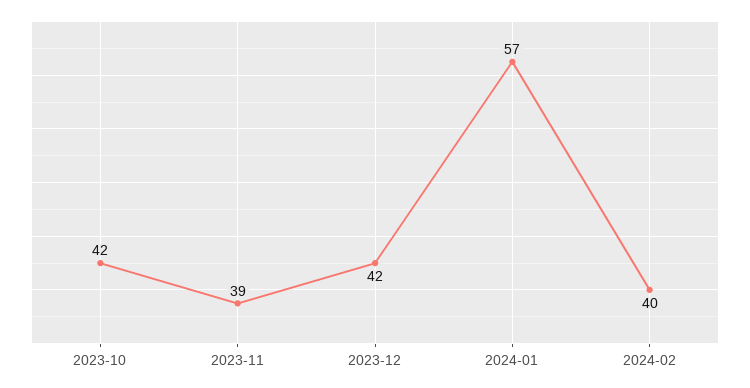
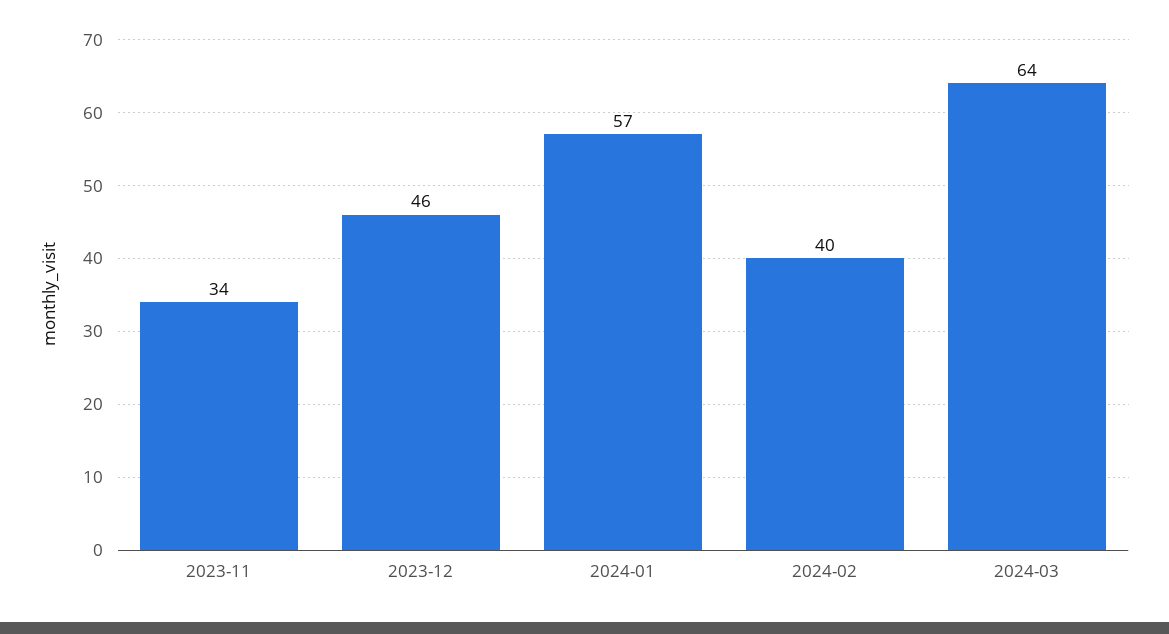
2023-10: 42 -> none
2023-11: 39 -> 34
2023-12: 42 -> 46
2024-03: none -> 64

